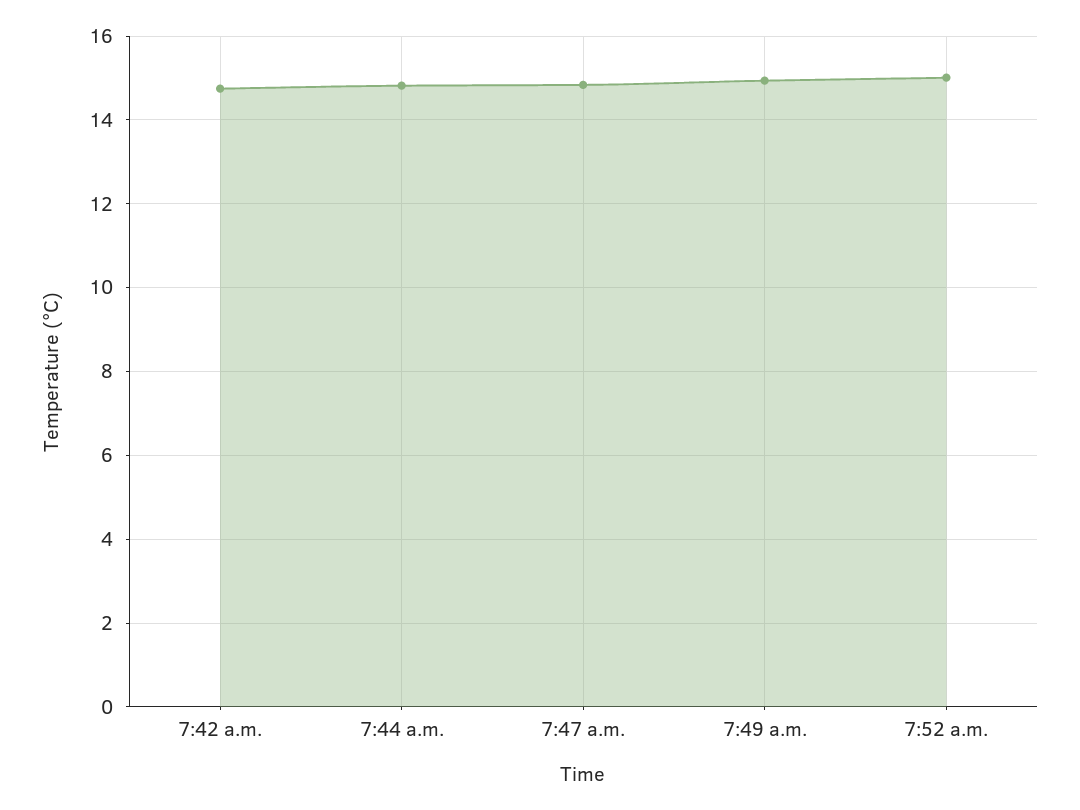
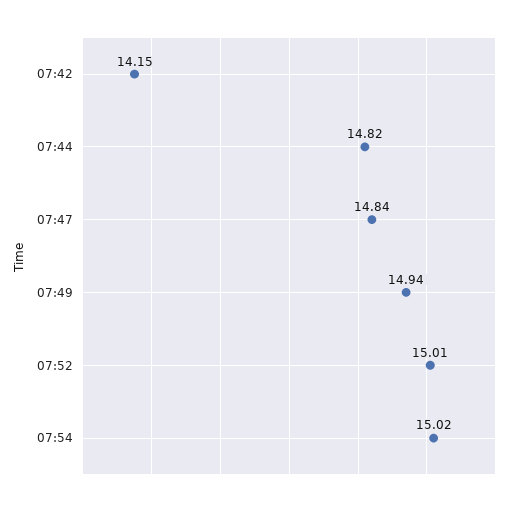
7:42 a.m.: 14.8 -> 14.15
07:54: none -> 15.02

